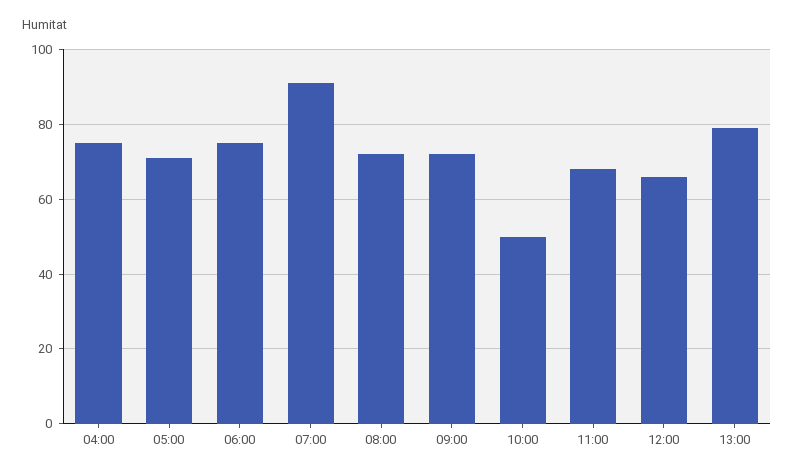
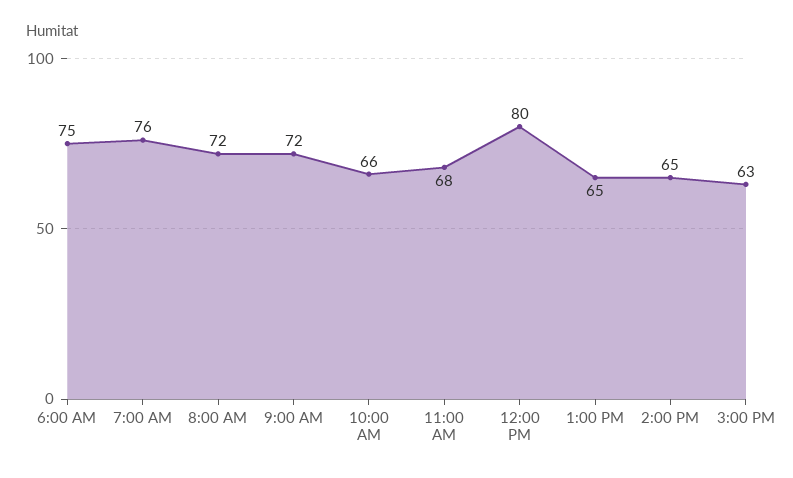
04:00: 75 -> none
05:00: 70 -> none
07:00: 90 -> 76
10:00: 50 -> 66
12:00: 65 -> 80
13:00: 80 -> 65
2:00 PM: none -> 65
3:00 PM: none -> 63

